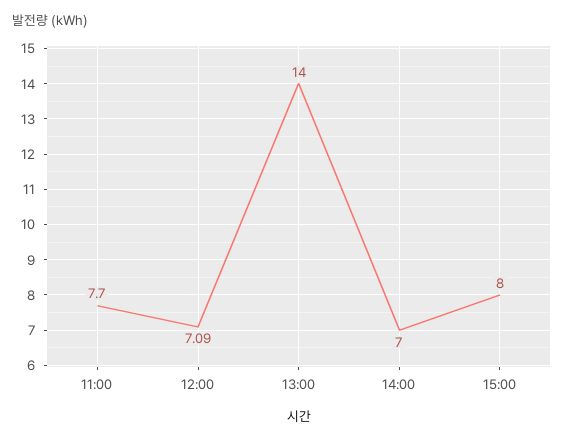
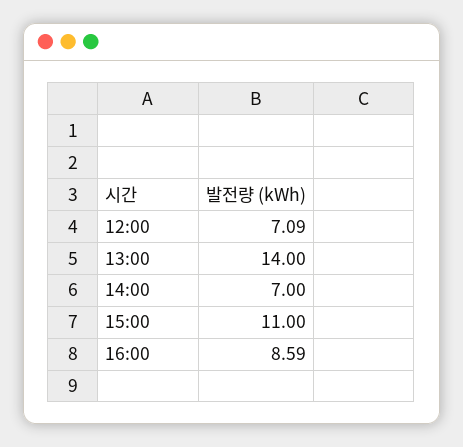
11:00: 7.7 -> none
15:00: 8 -> 11
16:00: none -> 8.59

